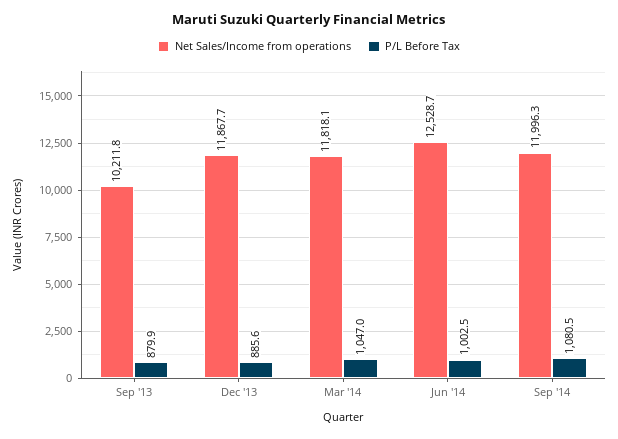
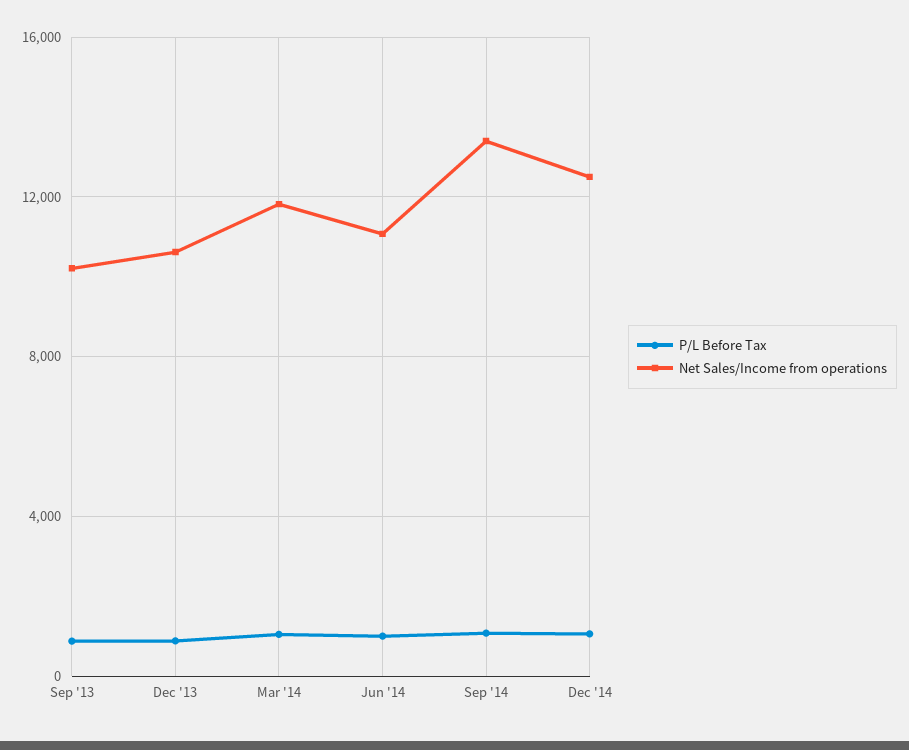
Net Sales/Income from operations, Dec '13: 11867.7 -> 10500
Net Sales/Income from operations, Jun '14: 12528.7 -> 11000
Net Sales/Income from operations, Sep '14: 11996.3 -> 13500
P/L Before Tax, Dec '14: none -> 1000
Net Sales/Income from operations, Dec '14: none -> 12500

